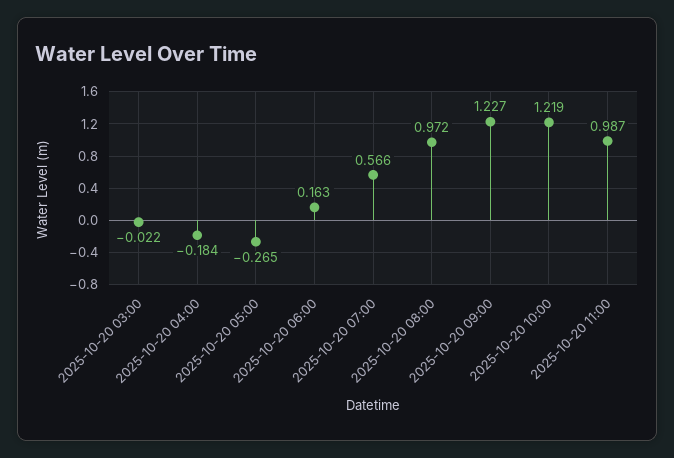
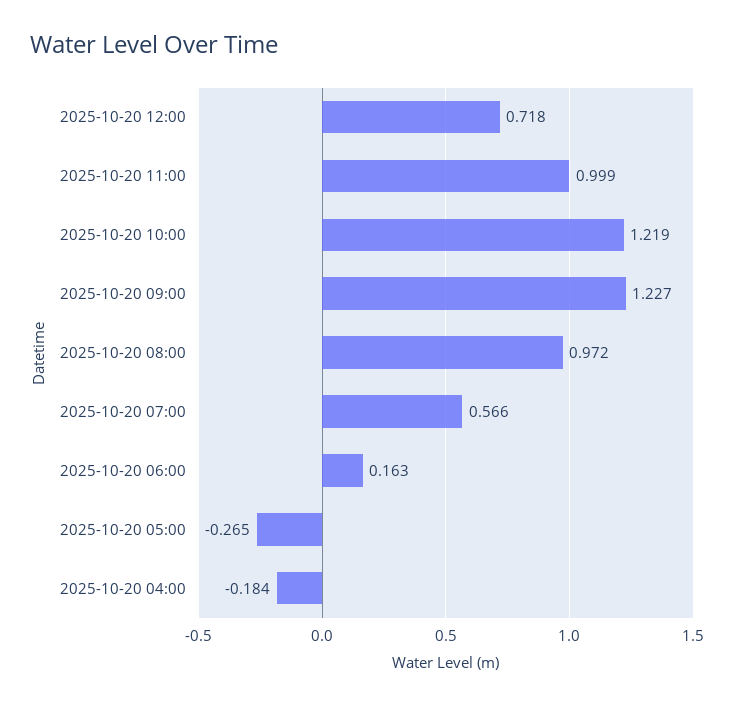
2025-10-20 03:00: -0.022 -> none
2025-10-20 11:00: 0.987 -> 0.999
2025-10-20 12:00: none -> 0.718

